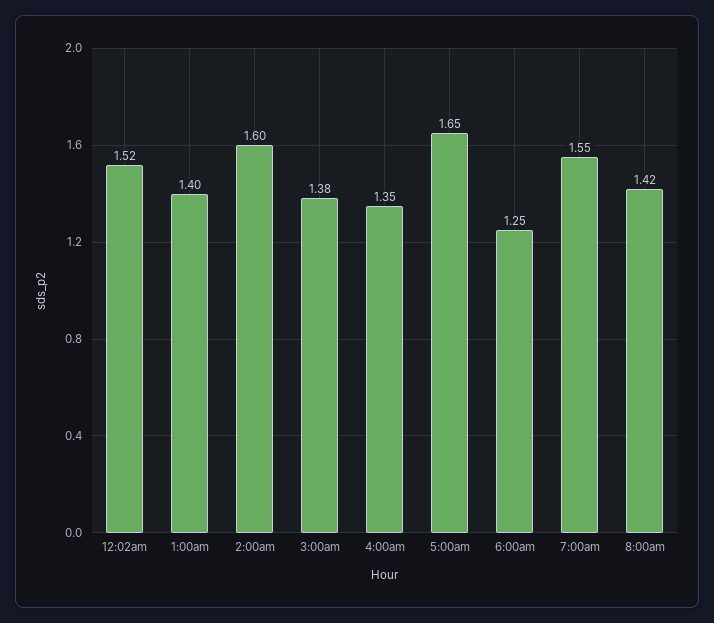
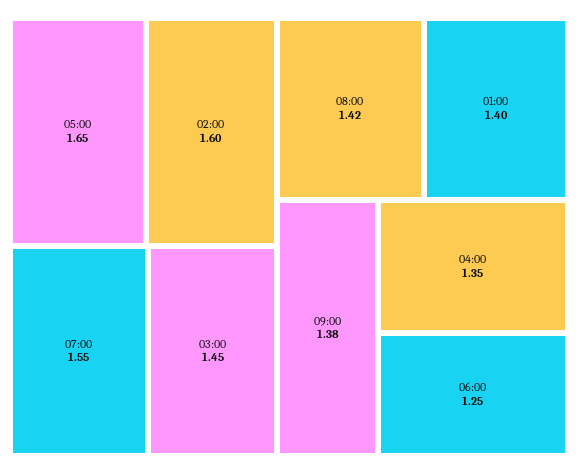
12:02am: 1.52 -> none
3:00am: 1.38 -> 1.45
09:00: none -> 1.38

